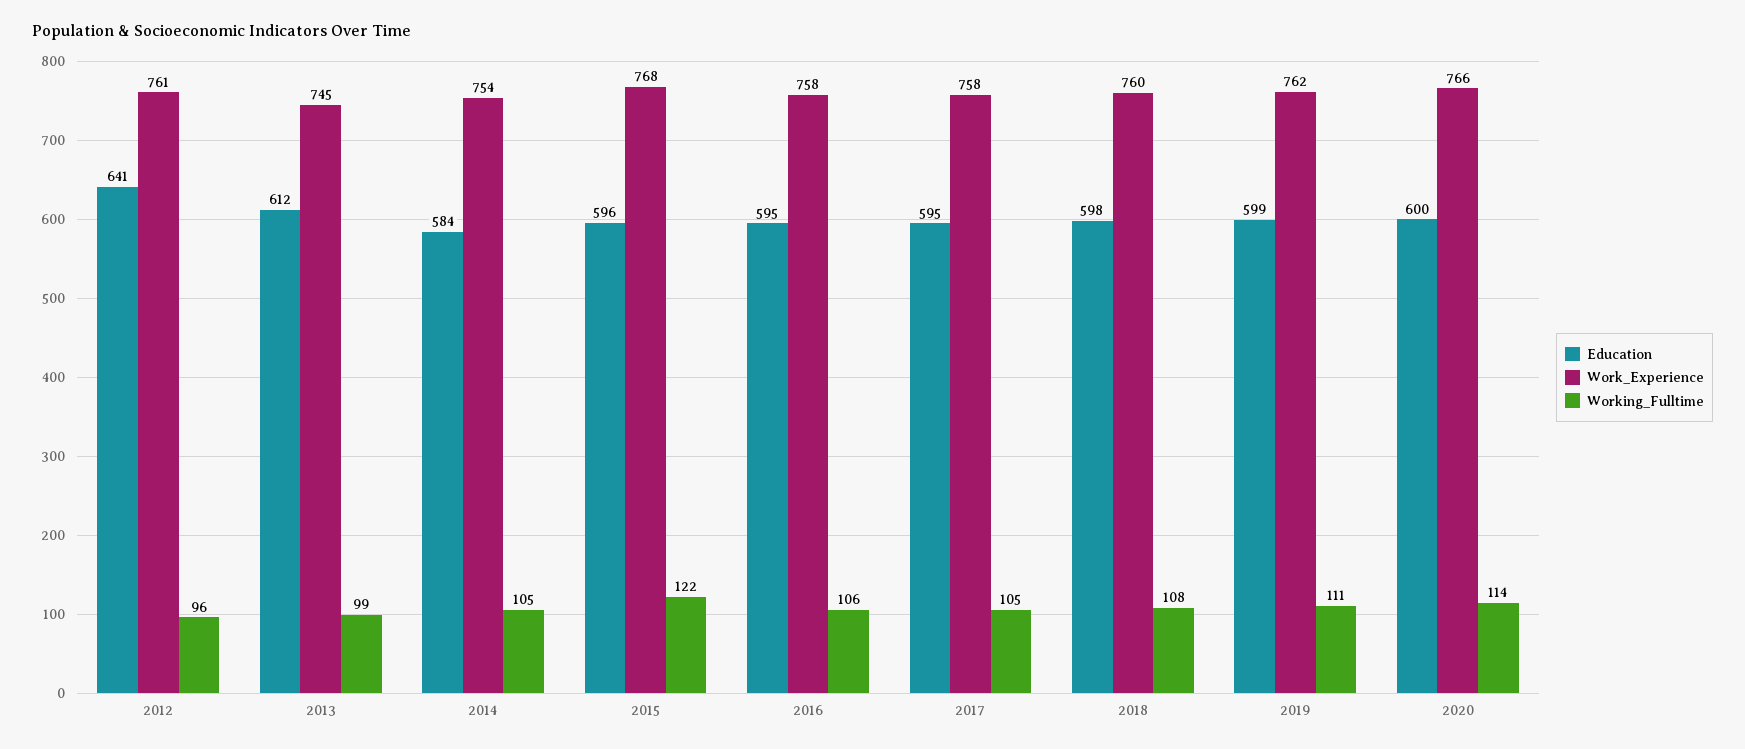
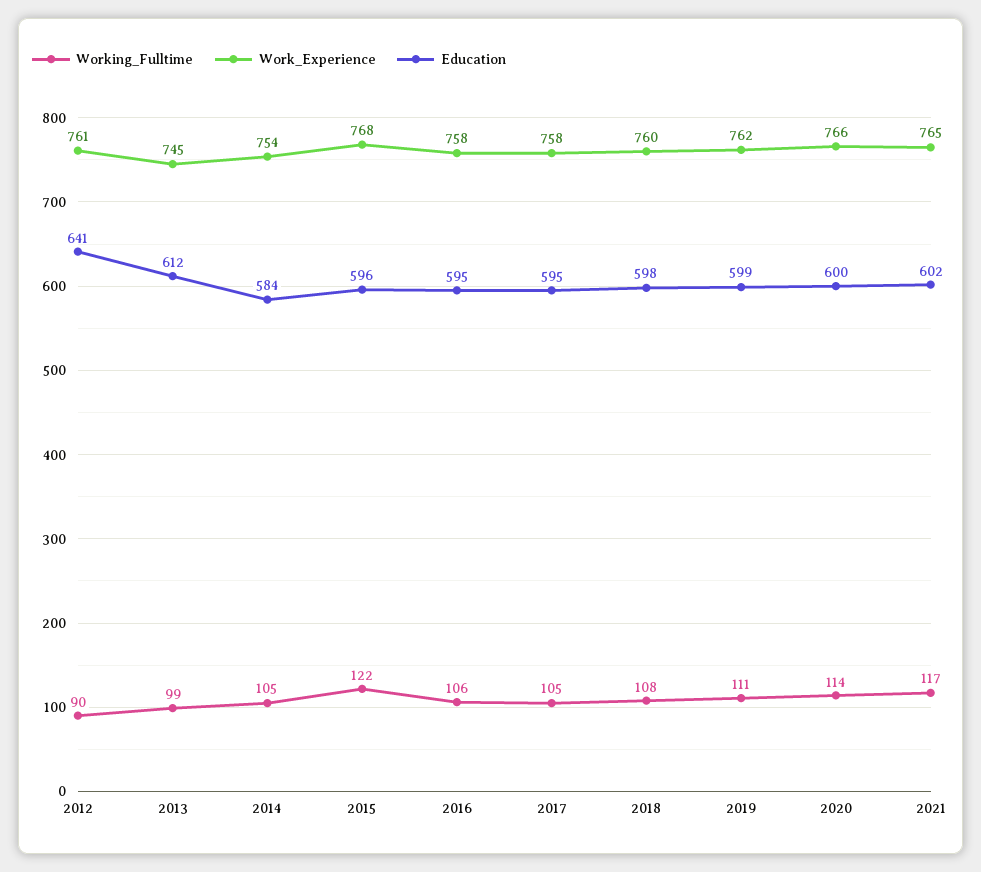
Working_Fulltime, 2012: 96 -> 90
Working_Fulltime, 2021: none -> 117
Work_Experience, 2021: none -> 765
Education, 2021: none -> 602

